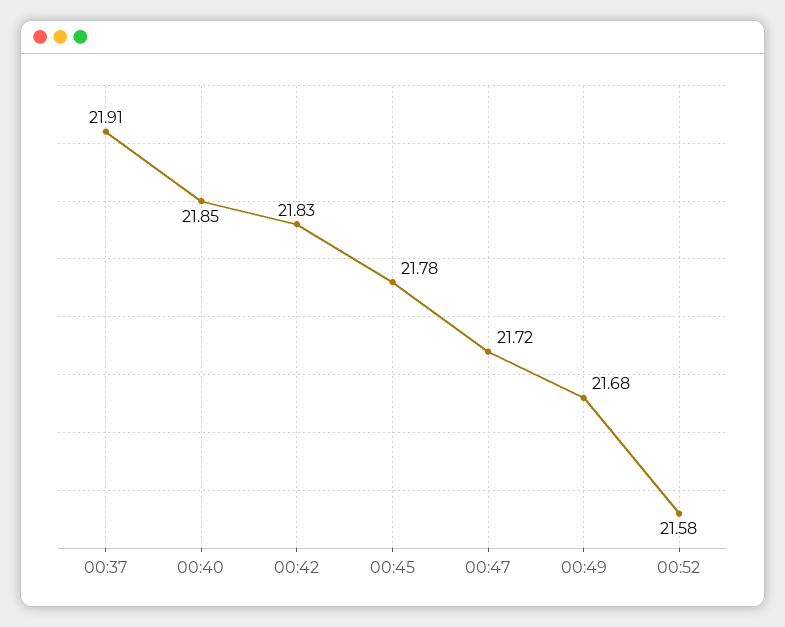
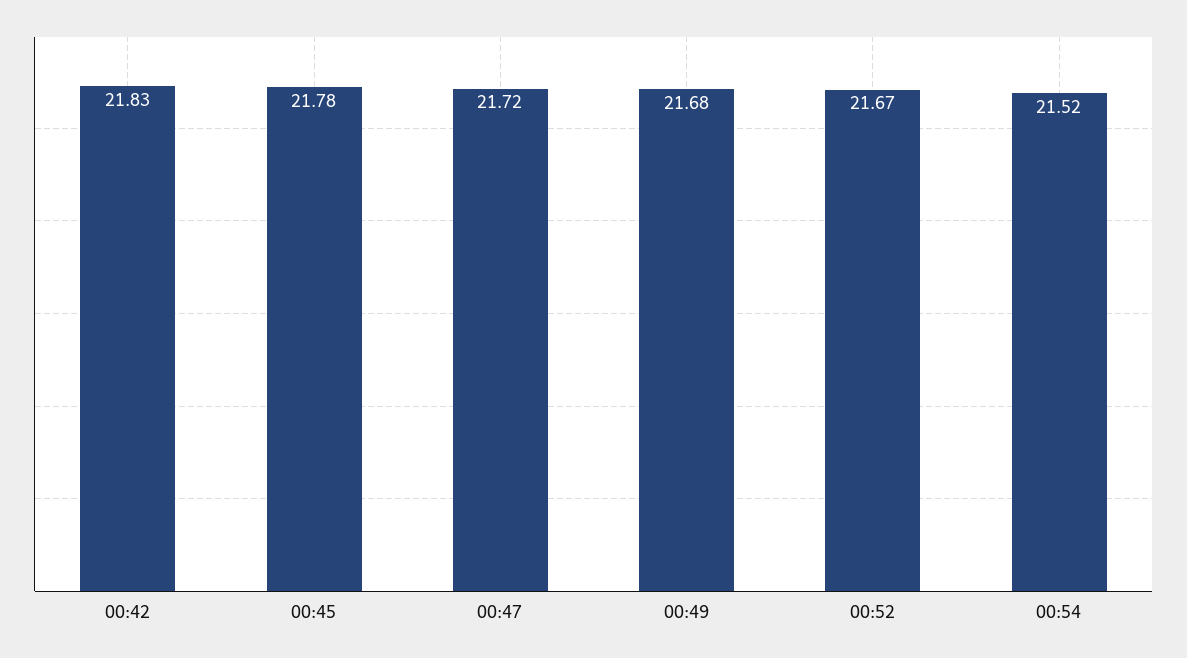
00:37: 21.91 -> none
00:40: 21.85 -> none
00:52: 21.58 -> 21.67
00:54: none -> 21.52

